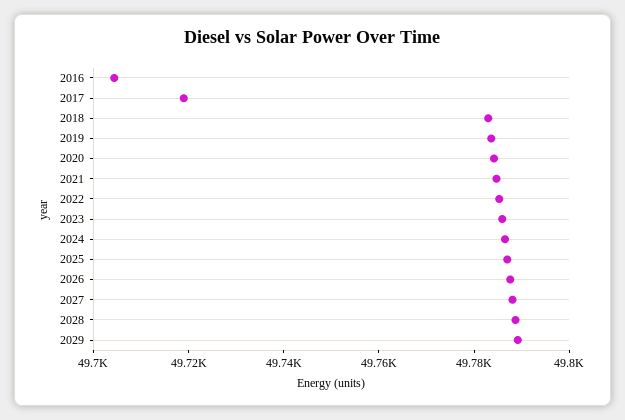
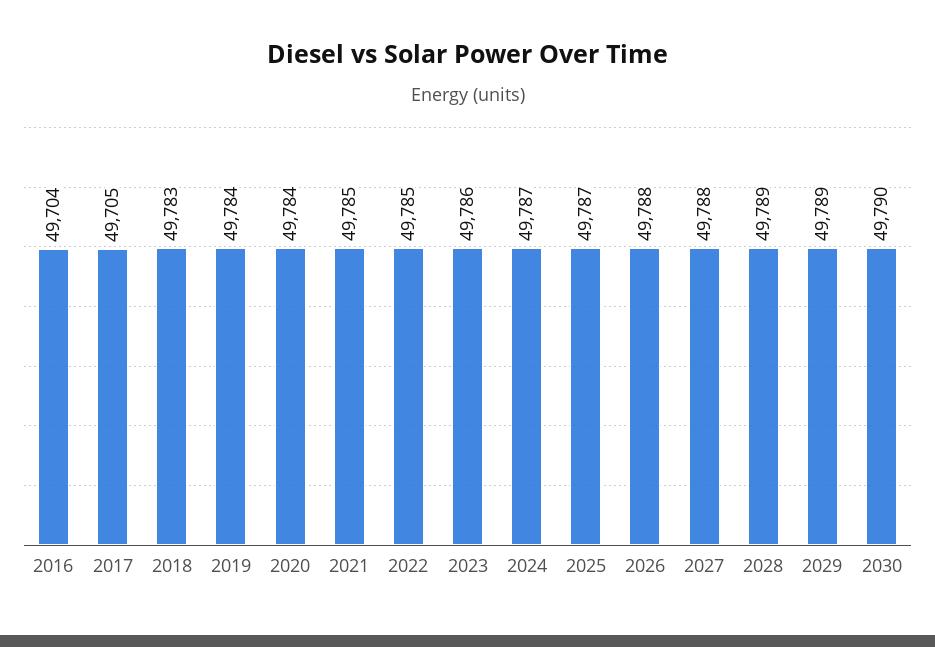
2017: 49720 -> 49705
2030: none -> 49790

